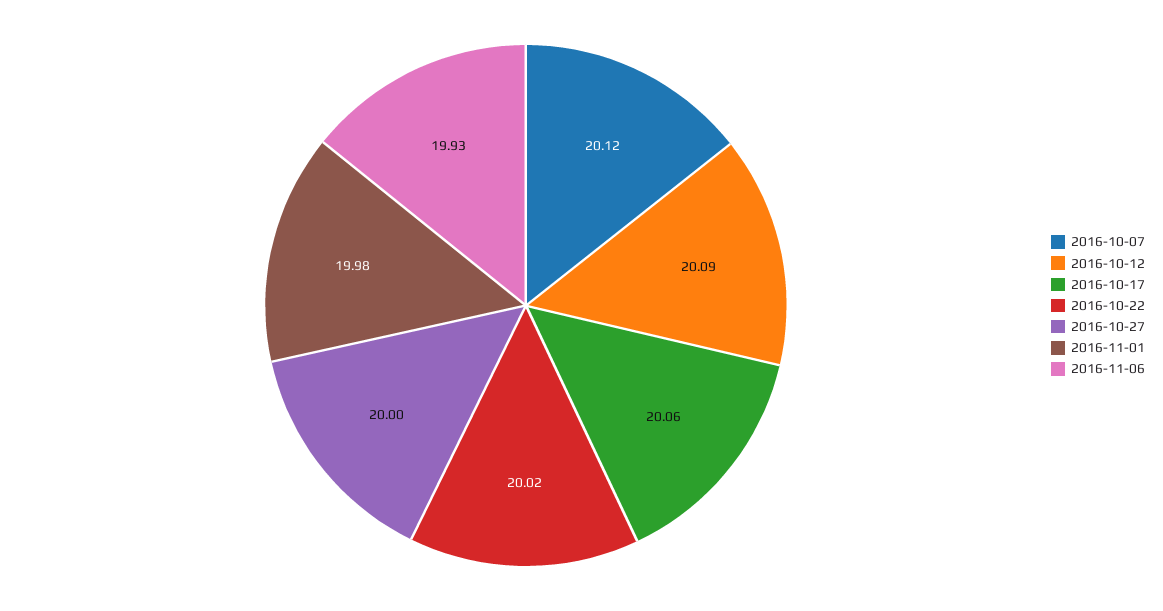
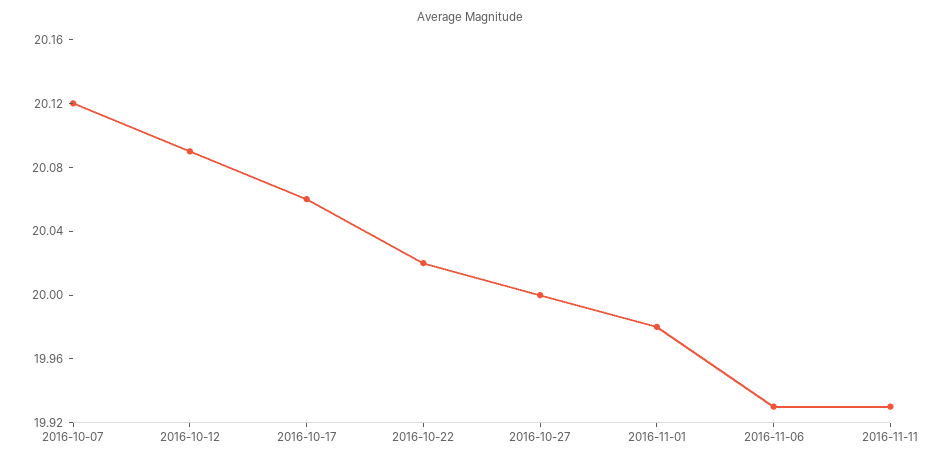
2016-11-11: none -> 19.93

